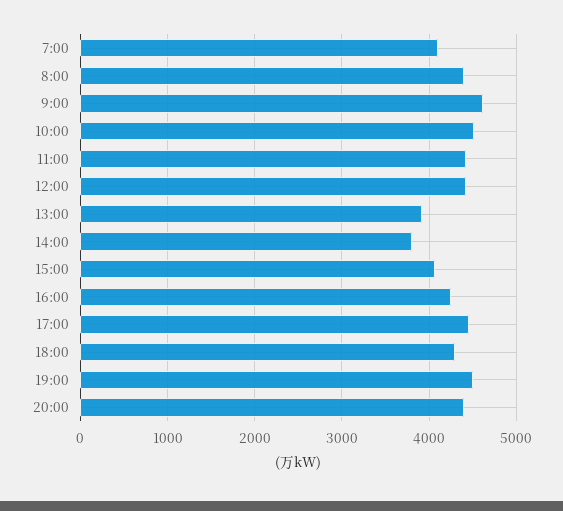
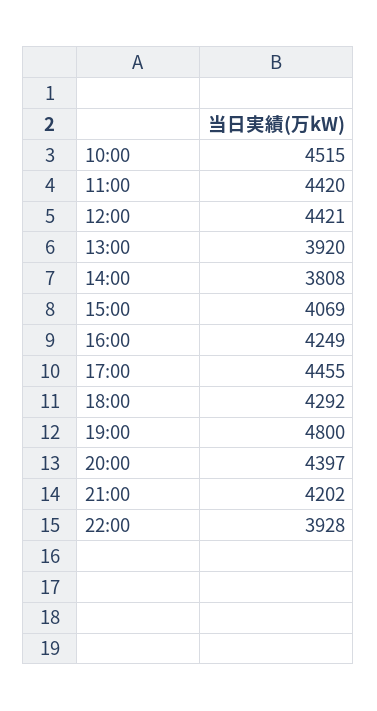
7:00: 4100 -> none
8:00: 4400 -> none
9:00: 4600 -> none
19:00: 4500 -> 4800
21:00: none -> 4202
22:00: none -> 3928

